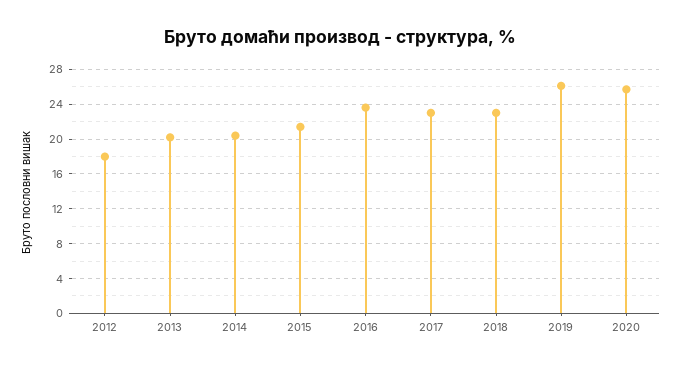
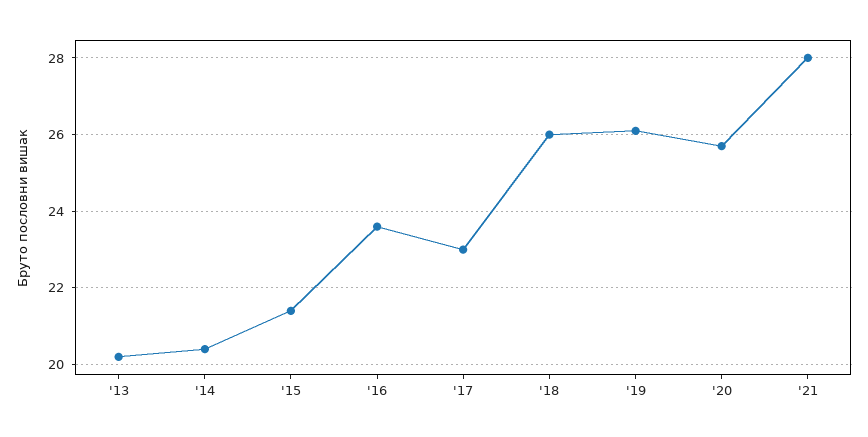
2012: 18 -> none
2018: 23 -> 26
'21: none -> 28

